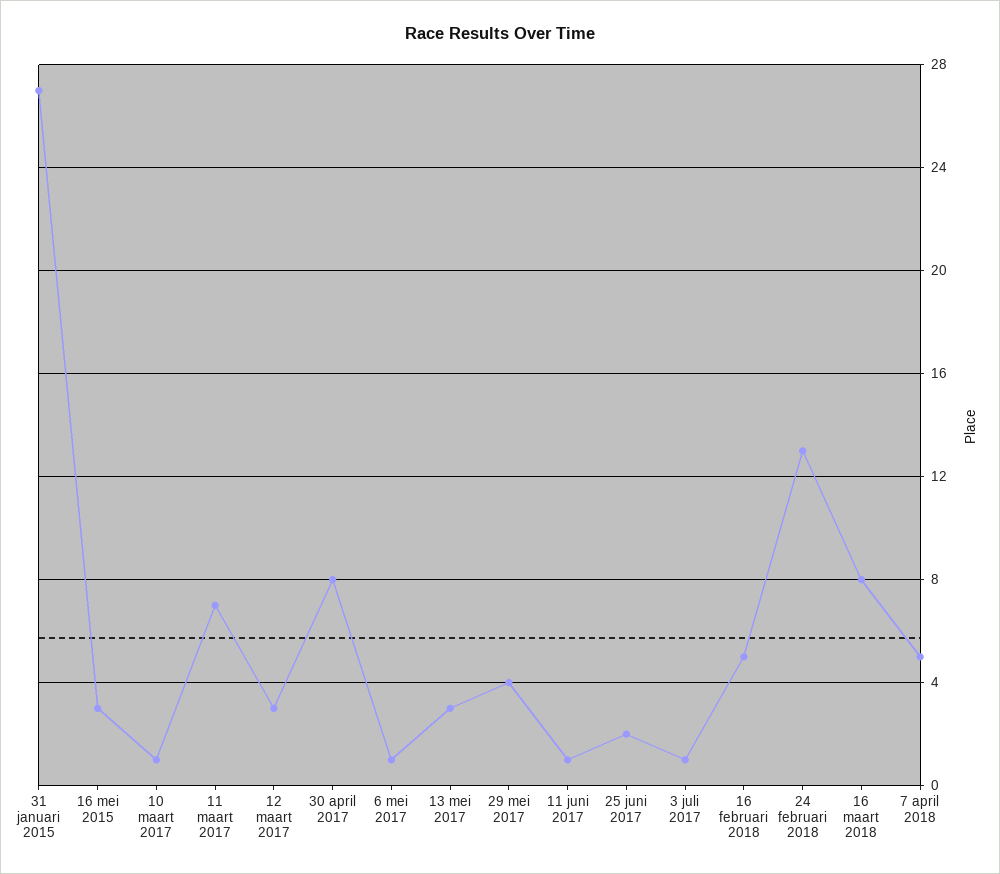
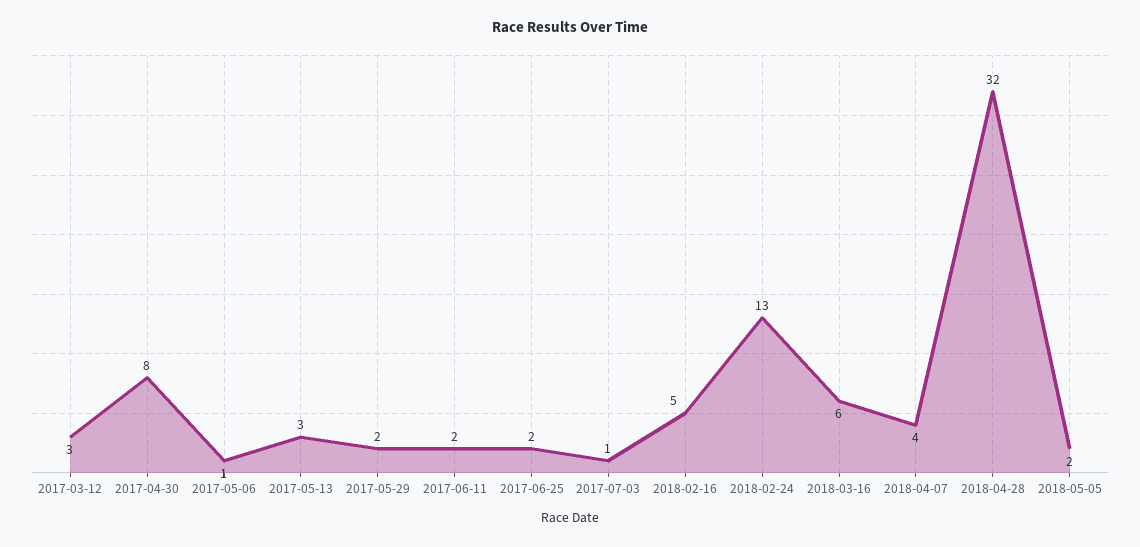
31 januari 2015: 27 -> none
16 mei 2015: 3 -> none
10 maart 2017: 1 -> none
11 maart 2017: 7 -> none
29 mei 2017: 4 -> 2
11 juni 2017: 1 -> 2
16 maart 2018: 8 -> 6
7 april 2018: 5 -> 4
2018-04-28: none -> 32
2018-05-05: none -> 2

